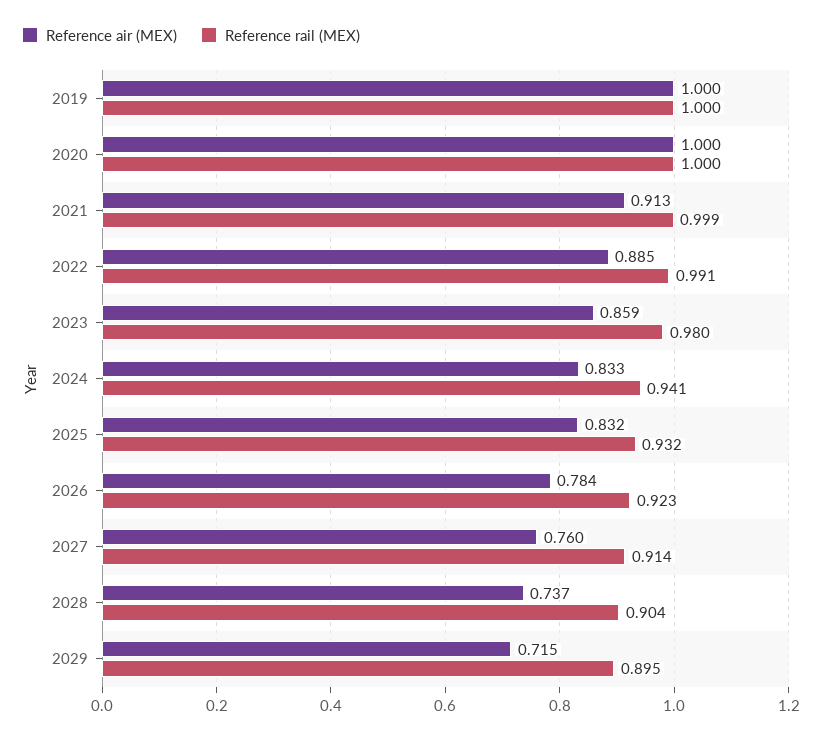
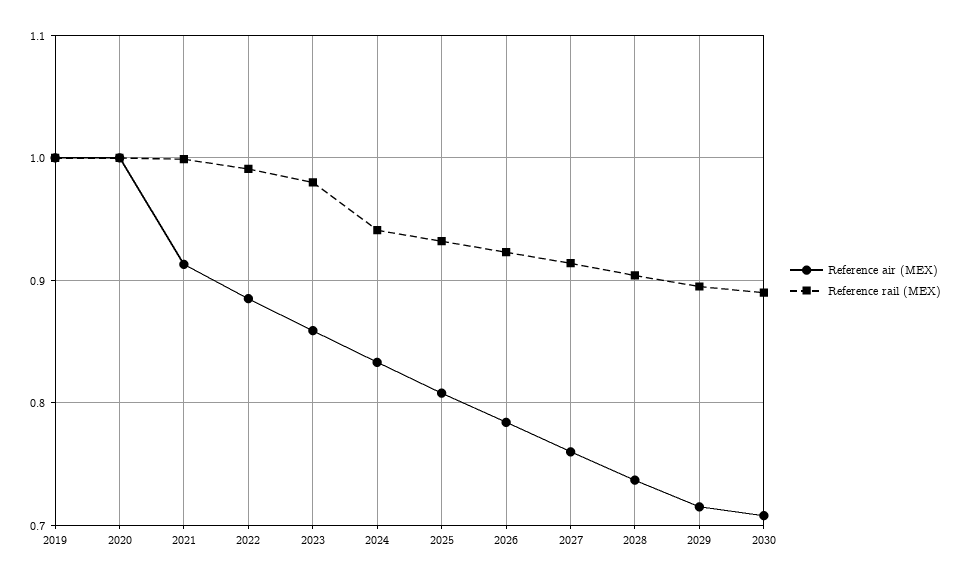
Reference air (MEX), 2025: 0.832 -> 0.81
Reference air (MEX), 2030: none -> 0.71
Reference rail (MEX), 2030: none -> 0.89

